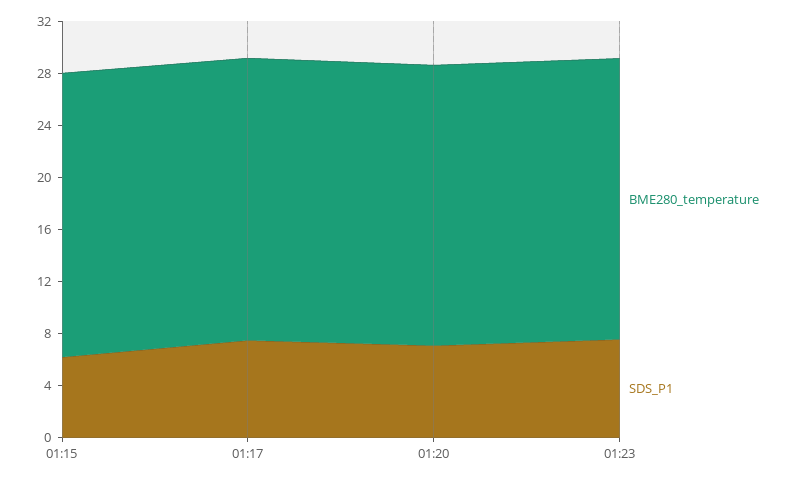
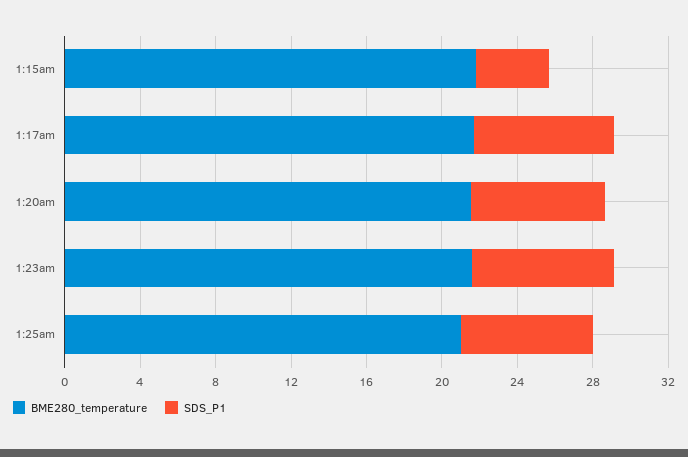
SDS_P1, 01:15: 6 -> 4
BME280_temperature, 1:25am: none -> 21
SDS_P1, 1:25am: none -> 7

